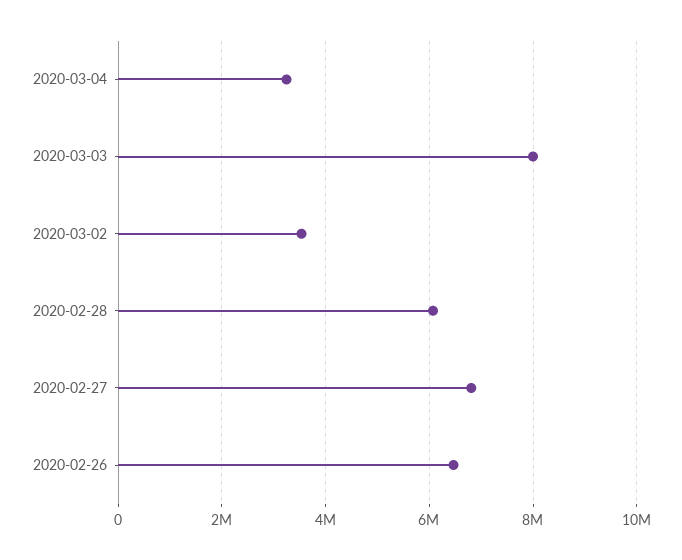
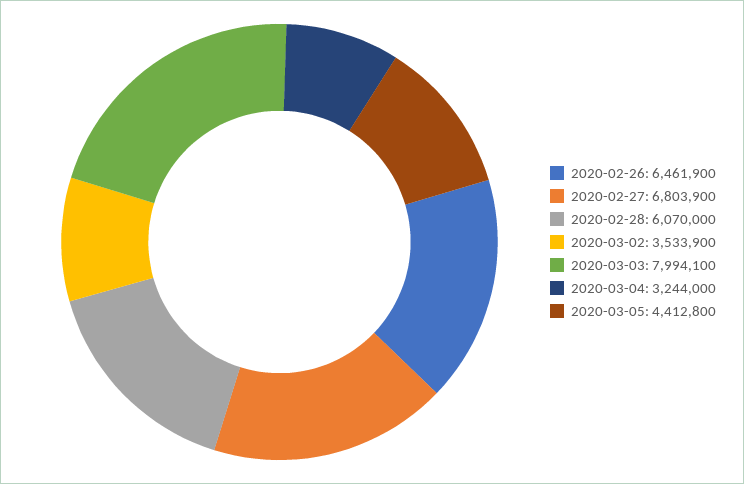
2020-03-05: none -> 4412800

